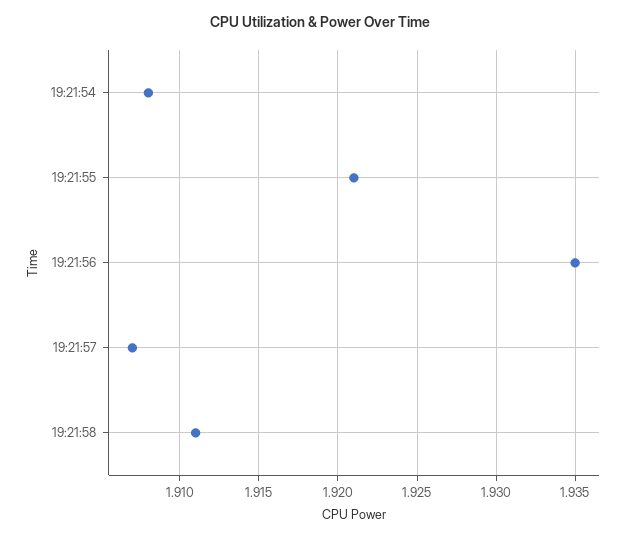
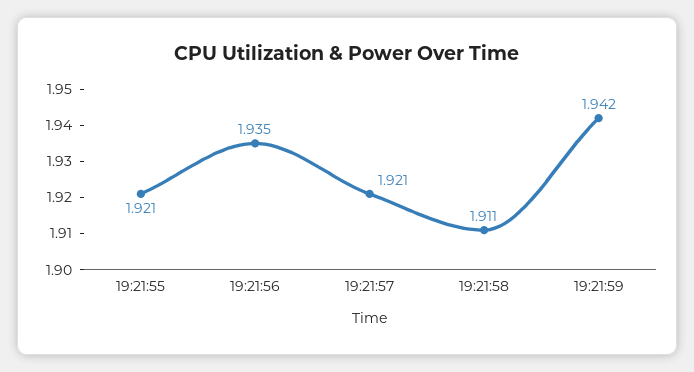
19:21:54: 1.908 -> none
19:21:57: 1.907 -> 1.921
19:21:59: none -> 1.942

